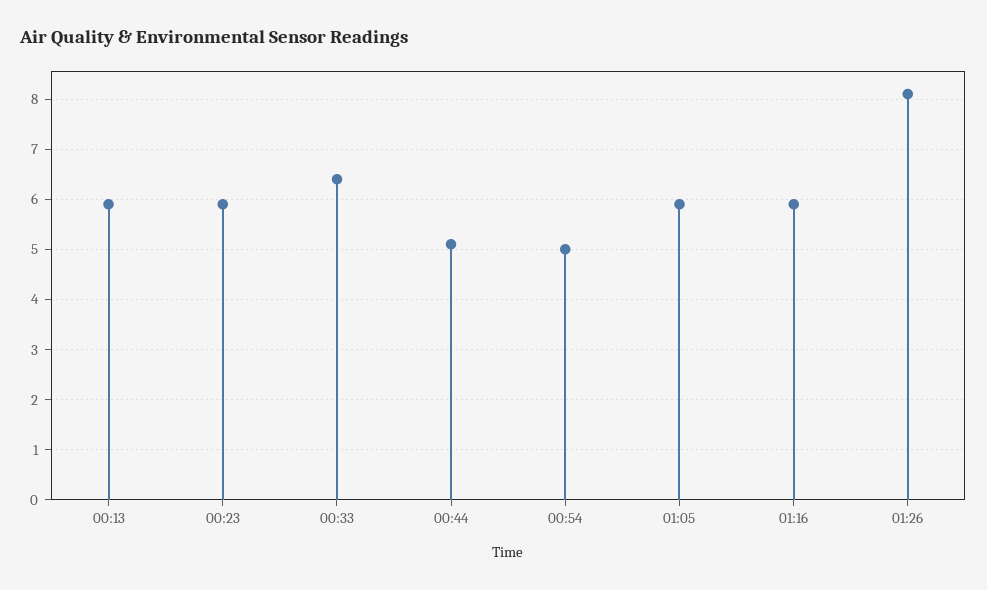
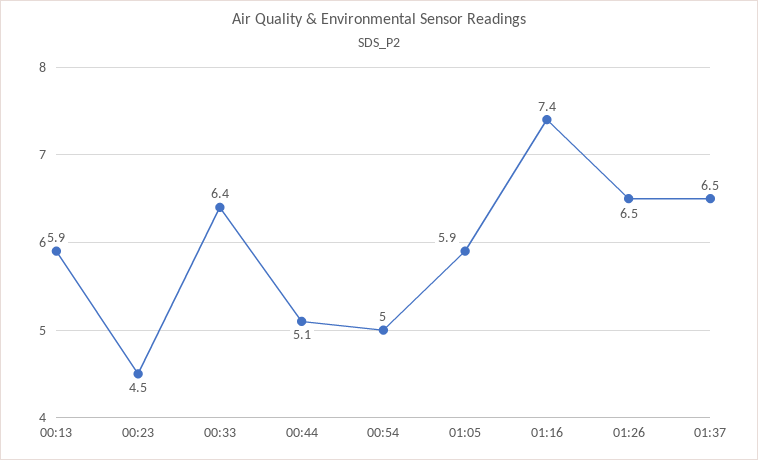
00:23: 6 -> 4.5
01:16: 6 -> 7.4
01:26: 8 -> 6.5
01:37: none -> 6.5

